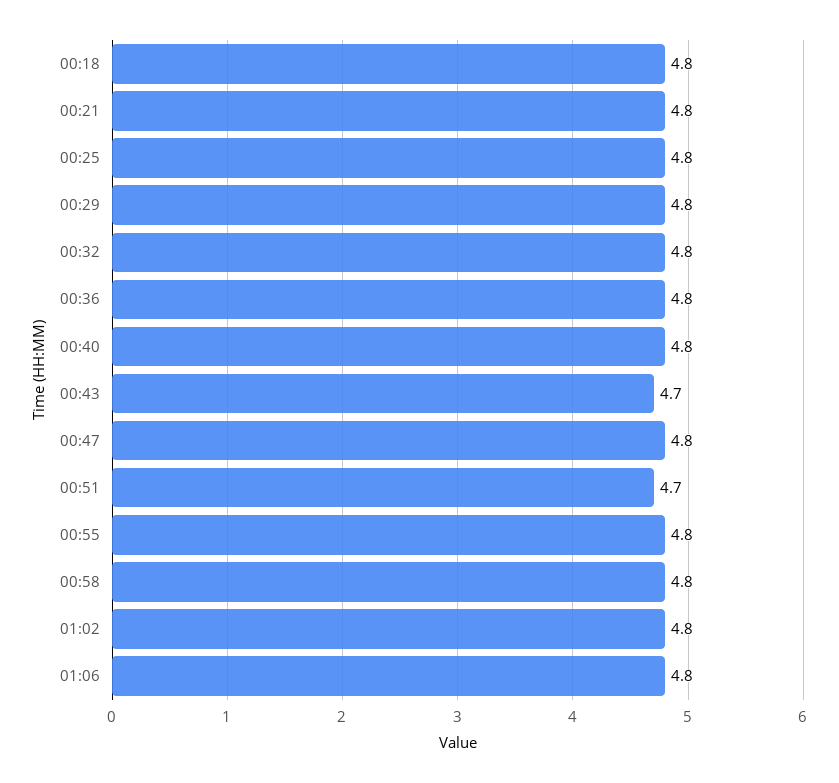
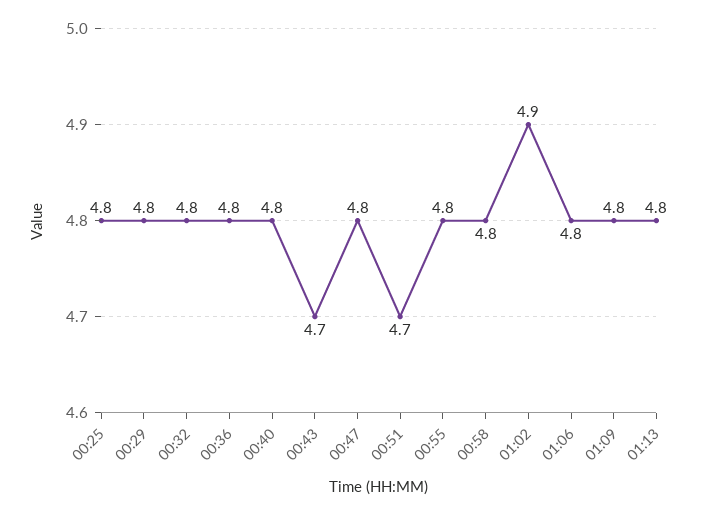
00:18: 4.8 -> none
00:21: 4.8 -> none
01:02: 4.8 -> 4.9
01:09: none -> 4.8
01:13: none -> 4.8

